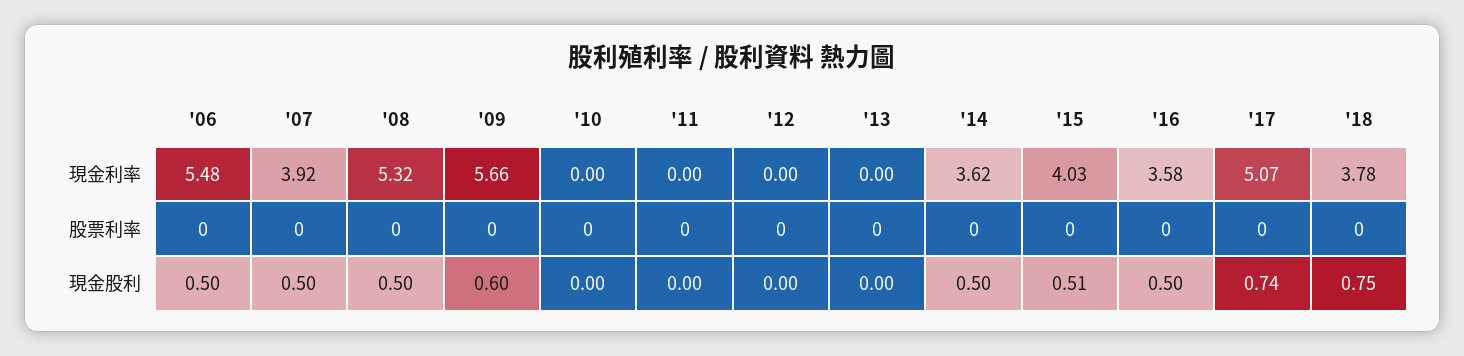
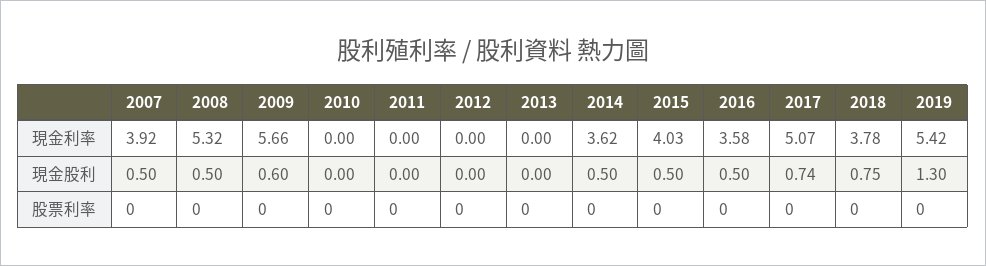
'06, 現金利率: 5.48 -> none
'06, 股票利率: 0 -> none
'06, 現金股利: 0.5 -> none
'15, 現金股利: 0.51 -> 0.5
2019, 現金利率: none -> 5.42
2019, 現金股利: none -> 1.3
2019, 股票利率: none -> 0

